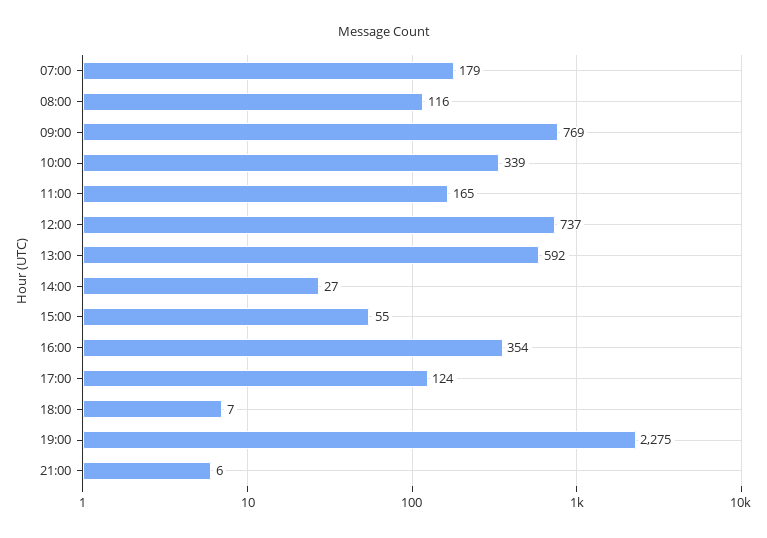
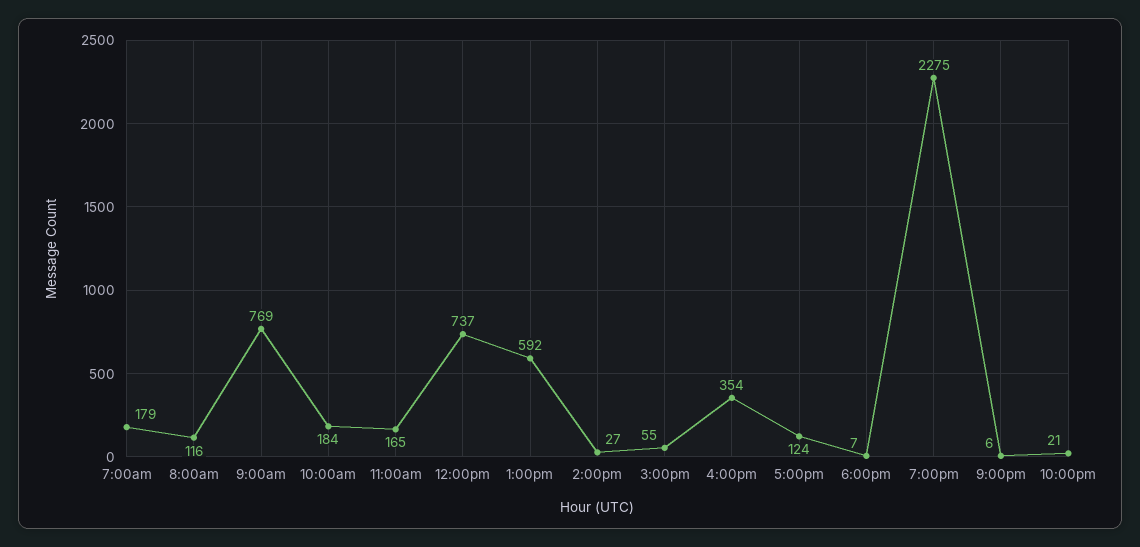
10:00: 339 -> 184
10:00pm: none -> 21

